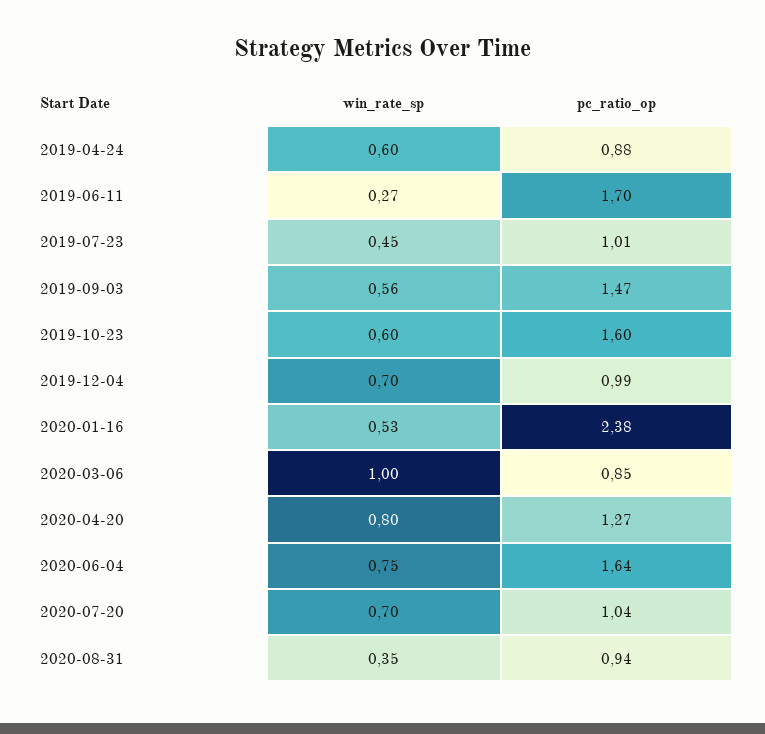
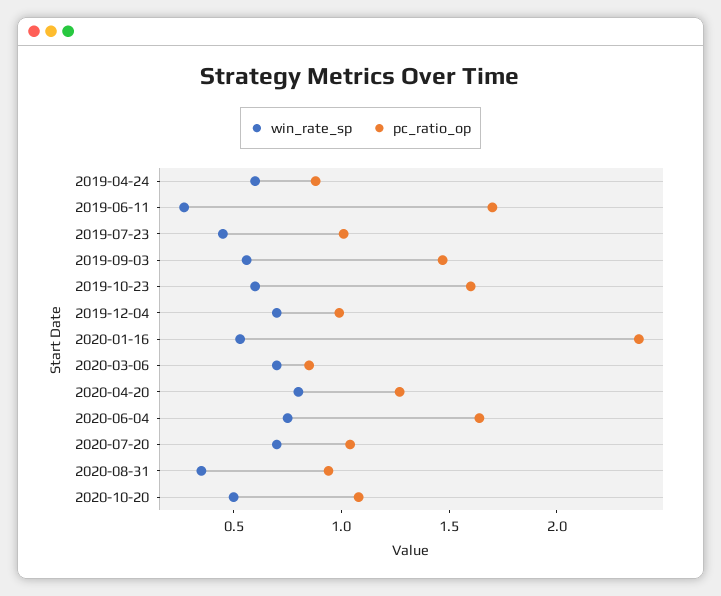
win_rate_sp, 2020-03-06: 1 -> 0.7
win_rate_sp, 2020-10-20: none -> 0.5
pc_ratio_op, 2020-10-20: none -> 1.1

